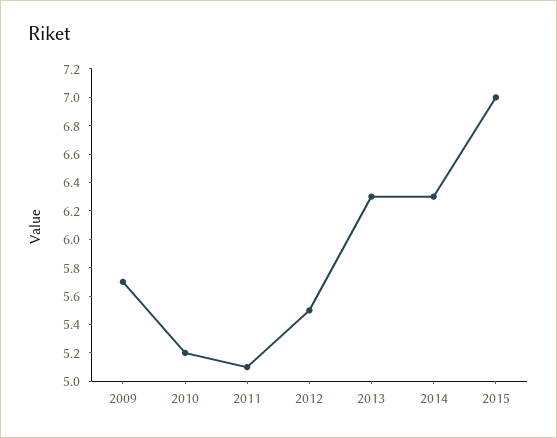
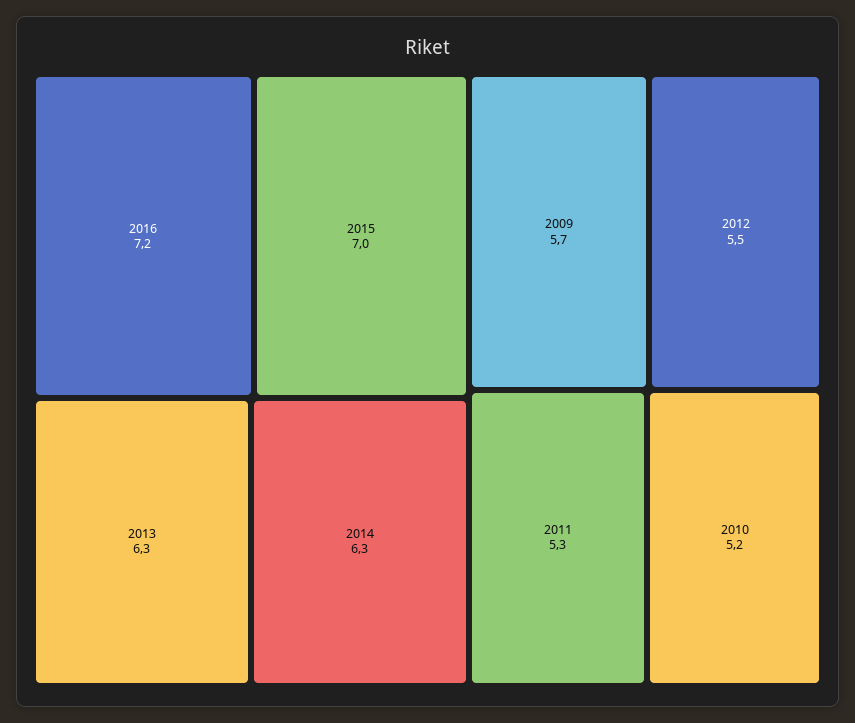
2011: 5.1 -> 5.3
2016: none -> 7.2

